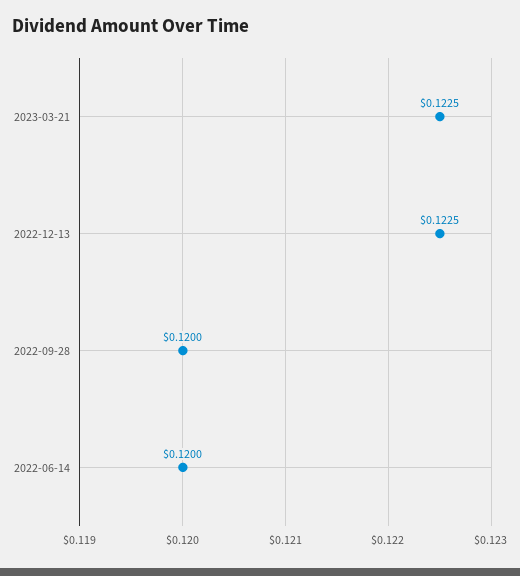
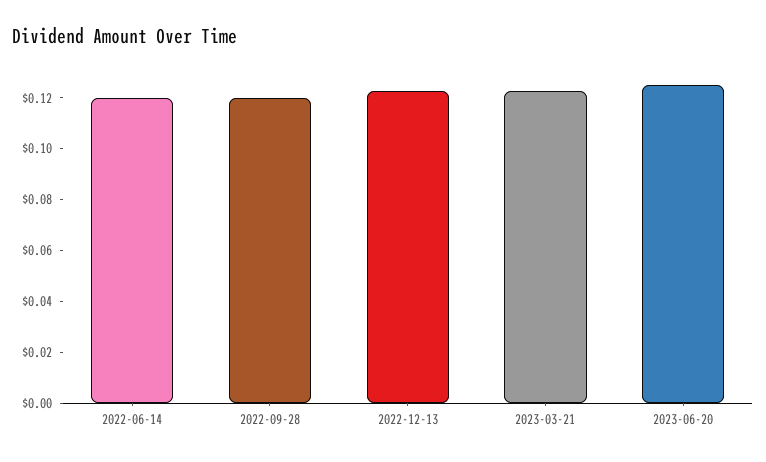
2023-06-20: none -> 0.125

